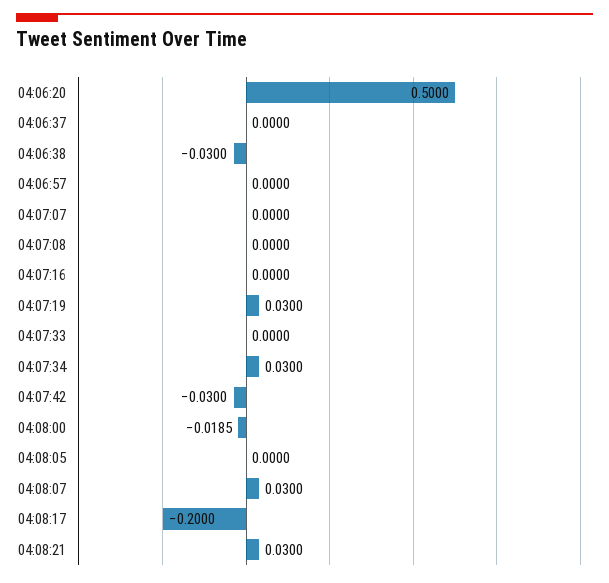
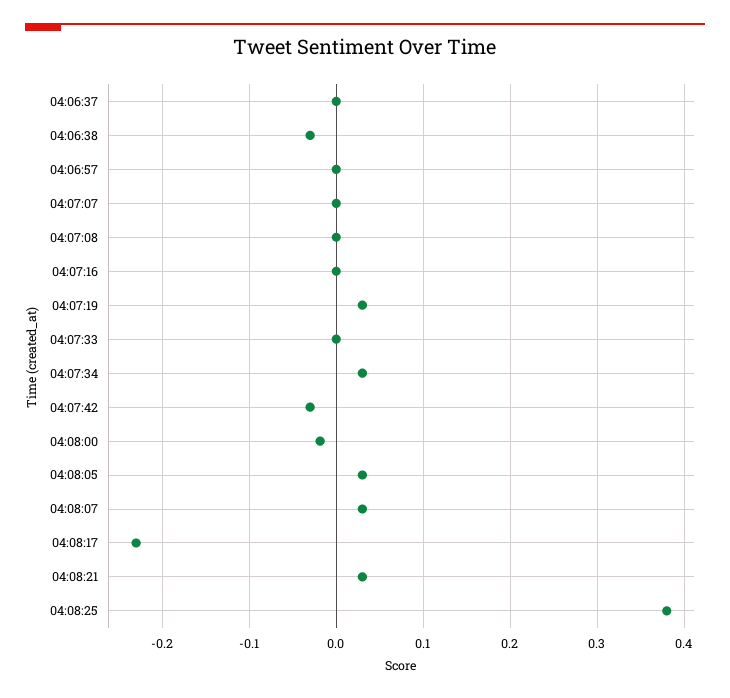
04:06:20: 0.5 -> none
04:08:05: 0 -> 0.03
04:08:17: -0.2 -> -0.23
04:08:25: none -> 0.38

